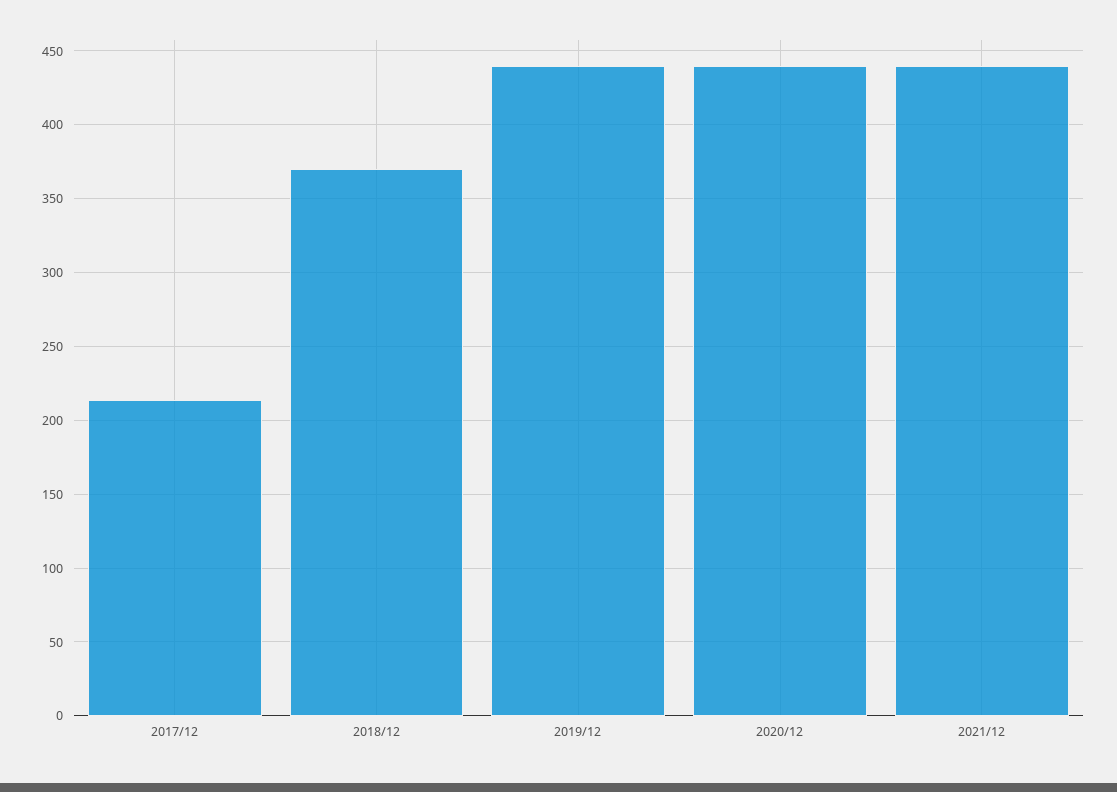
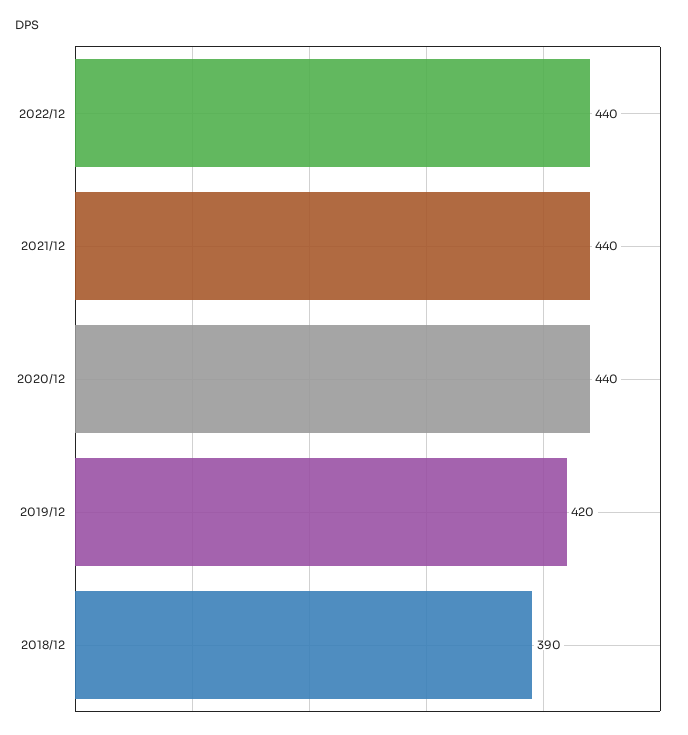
2017/12: 215 -> none
2018/12: 370 -> 390
2019/12: 440 -> 420
2022/12: none -> 440

